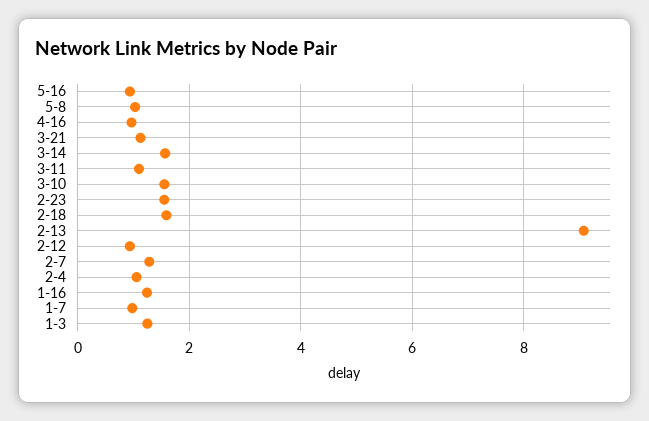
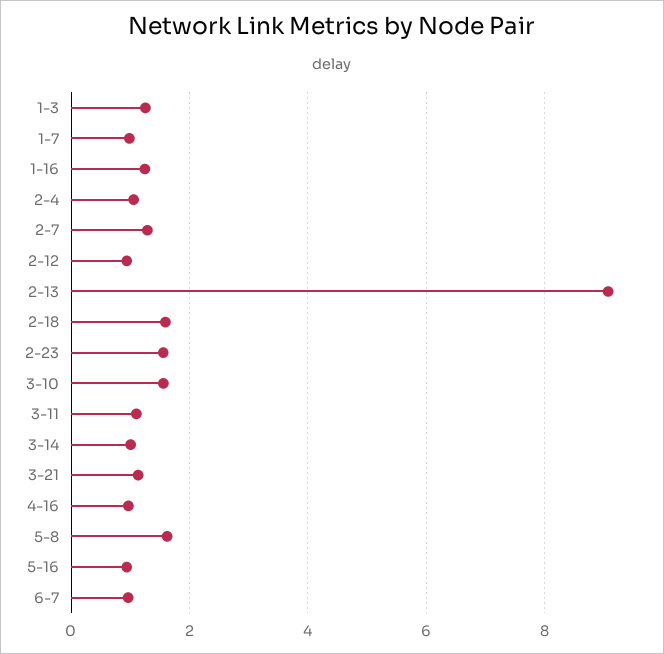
5-8: 1 -> 1.6
3-14: 1.6 -> 1
6-7: none -> 1

